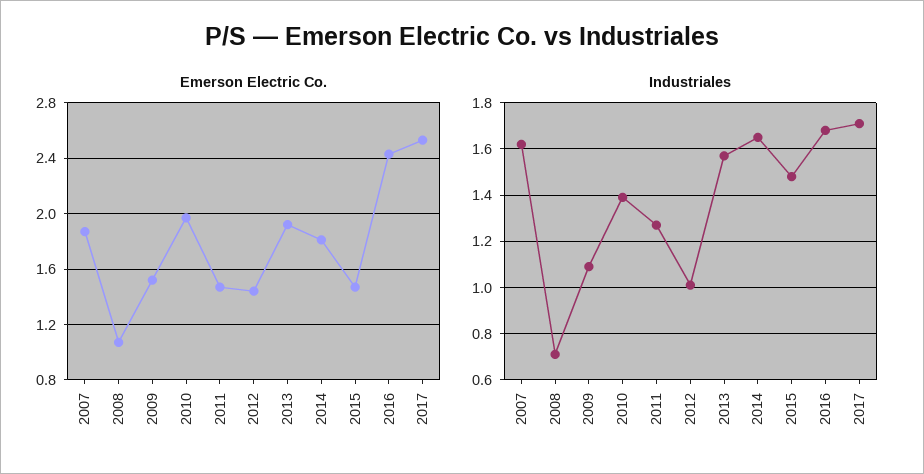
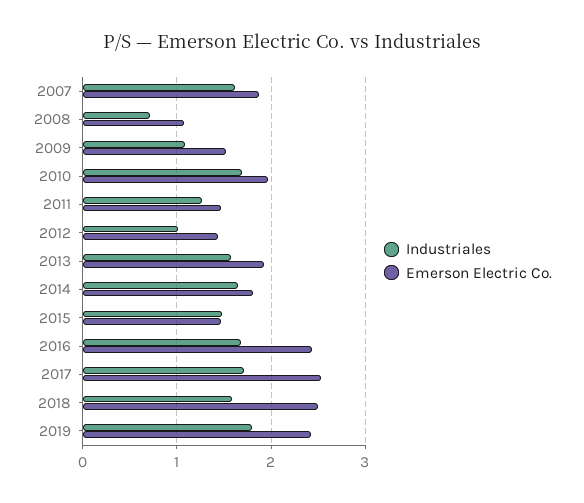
Industriales, 2010: 1.4 -> 1.7
Industriales, 2018: none -> 1.6
Emerson Electric Co., 2018: none -> 2.5
Industriales, 2019: none -> 1.8
Emerson Electric Co., 2019: none -> 2.4

